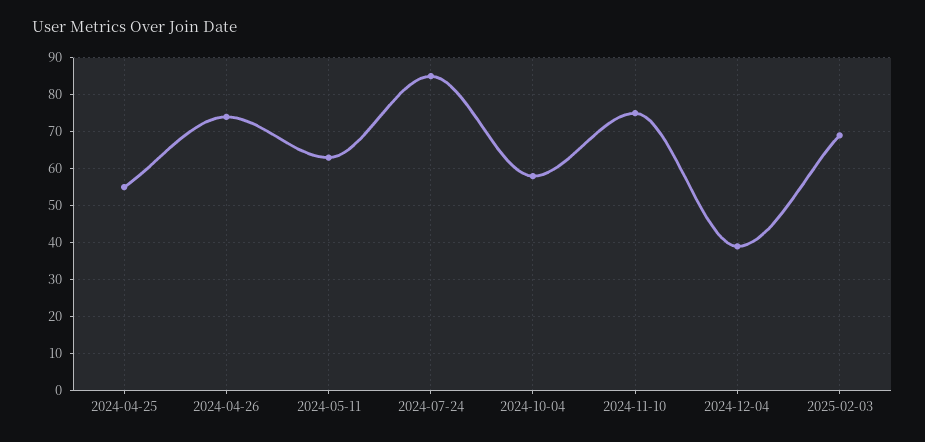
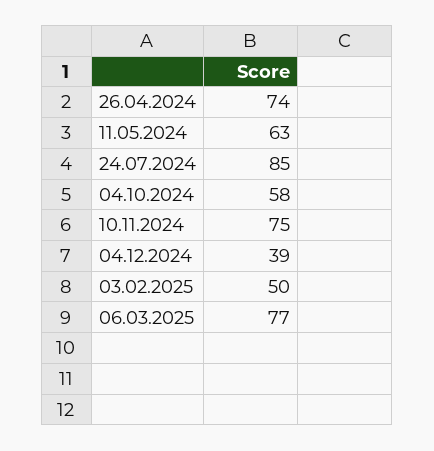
2024-04-25: 55 -> none
2025-02-03: 70 -> 50
06.03.2025: none -> 77

